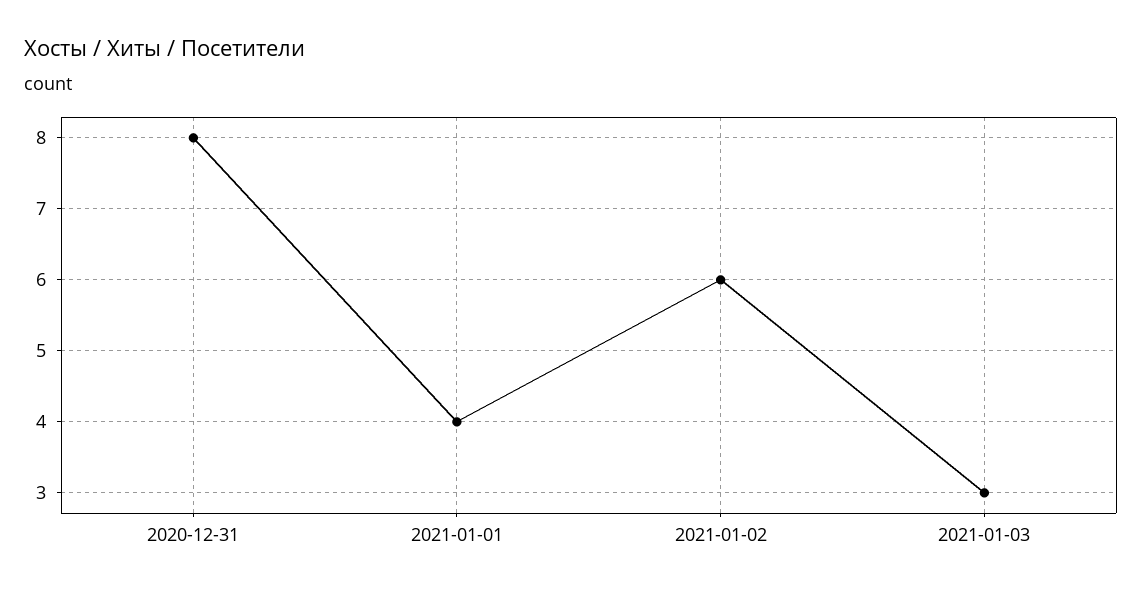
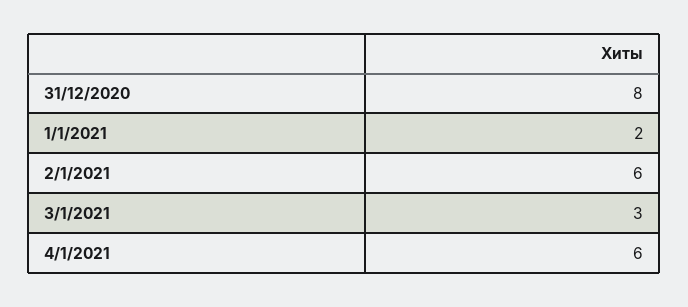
2021-01-01: 4 -> 2
4/1/2021: none -> 6

